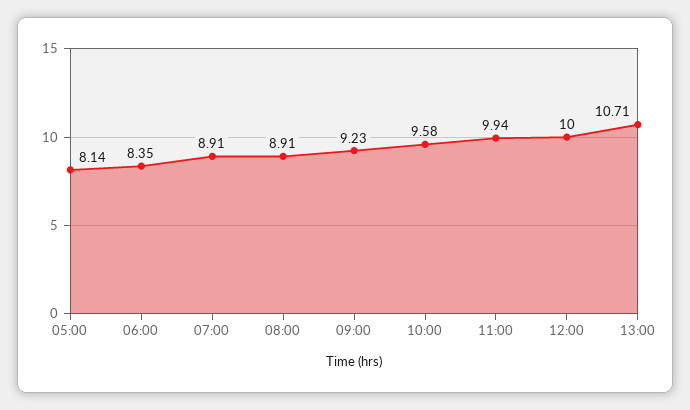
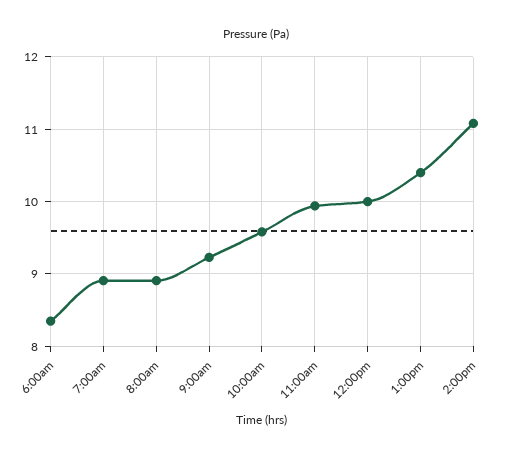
05:00: 8.14 -> none
13:00: 10.71 -> 10.4
2:00pm: none -> 11.1

